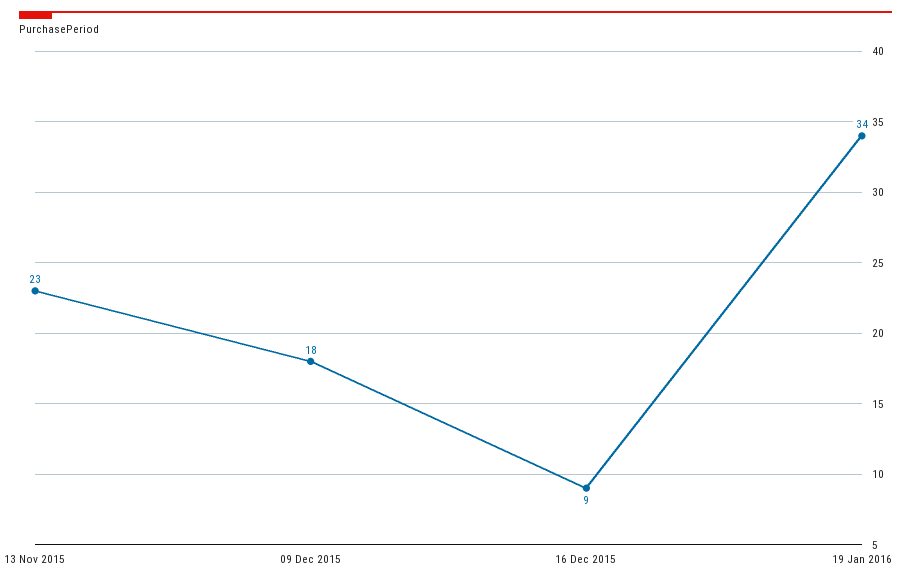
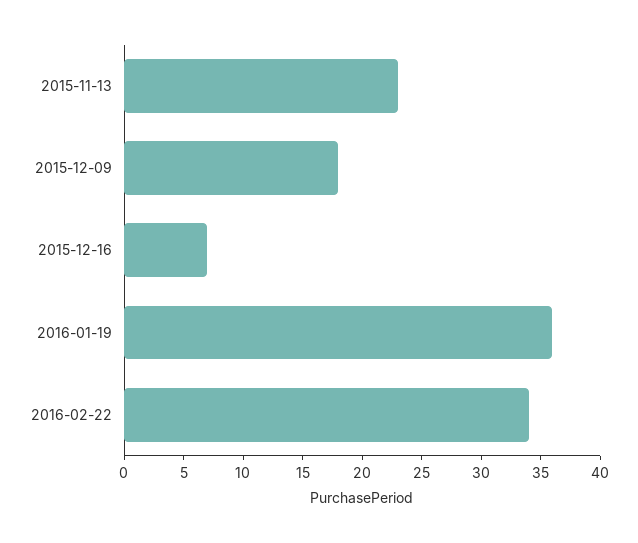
16 Dec 2015: 9 -> 7
19 Jan 2016: 34 -> 36
2016-02-22: none -> 34

